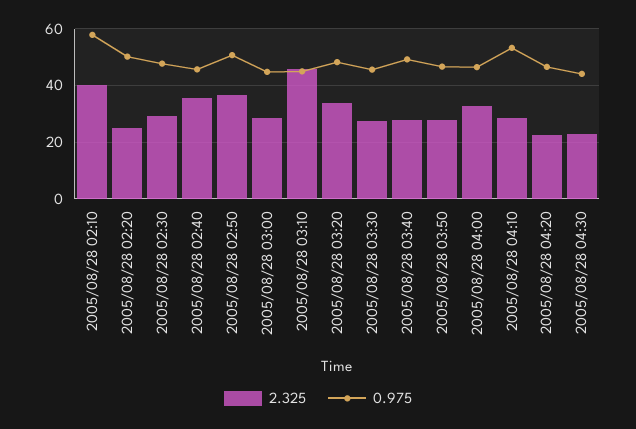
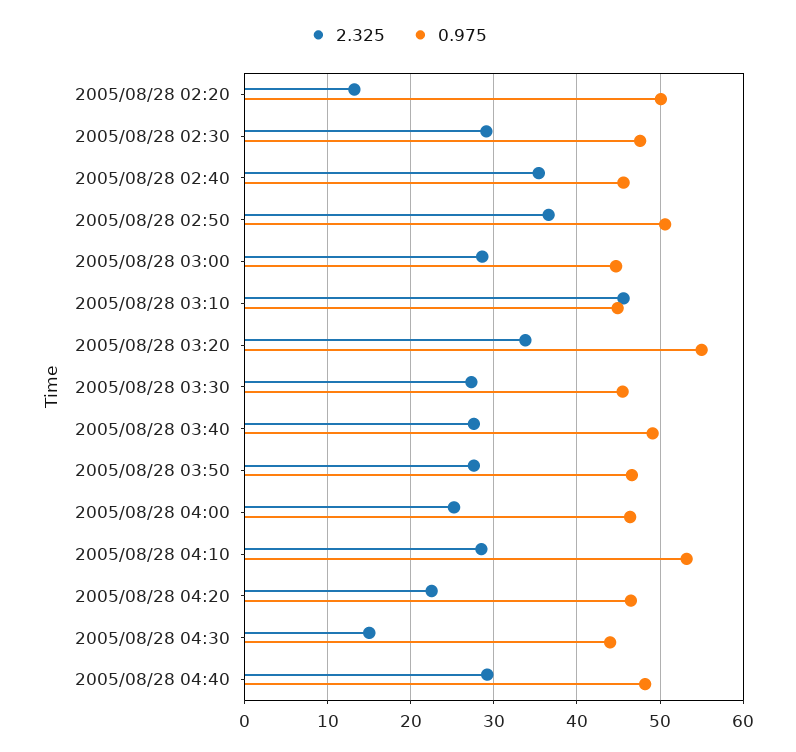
2.325, 2005/08/28 02:10: 40 -> none
0.975, 2005/08/28 02:10: 57.5 -> none
2.325, 2005/08/28 02:20: 25 -> 13
0.975, 2005/08/28 03:20: 47.5 -> 55
2.325, 2005/08/28 04:00: 32.5 -> 25
2.325, 2005/08/28 04:30: 22.5 -> 15
2.325, 2005/08/28 04:40: none -> 29
0.975, 2005/08/28 04:40: none -> 48

